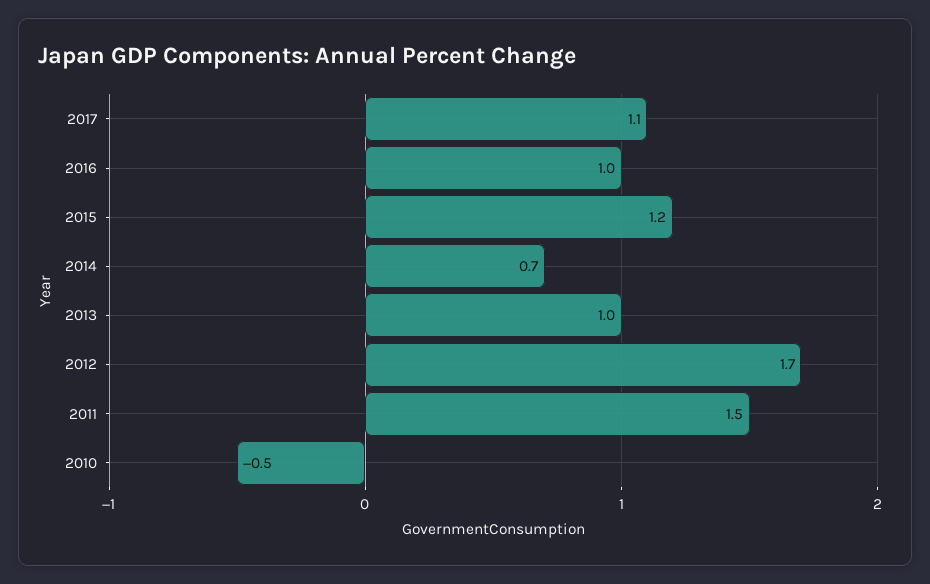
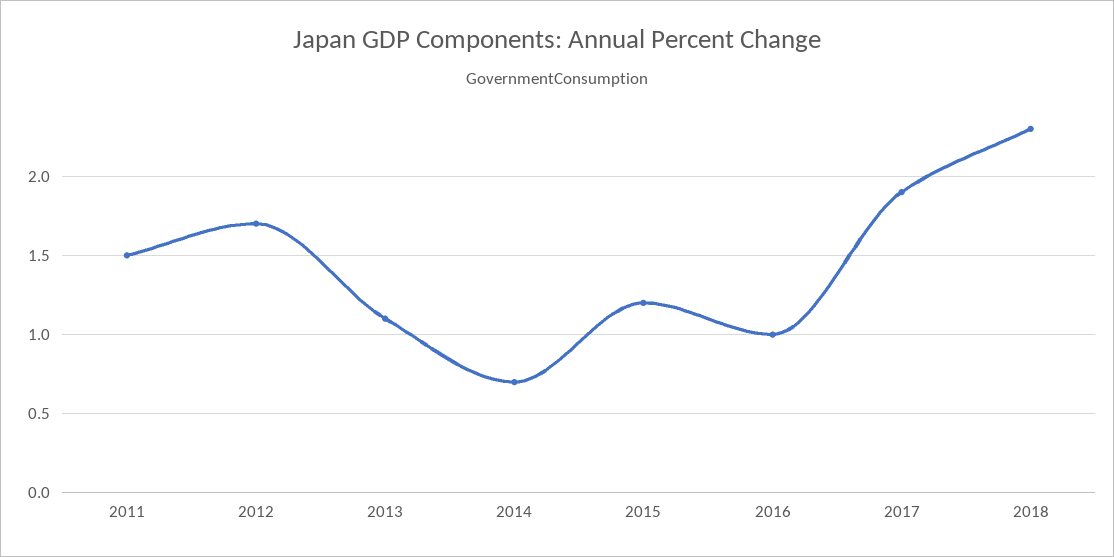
2017: 1.1 -> 1.9
2013: 1 -> 1.1
2010: -0.5 -> none
2018: none -> 2.3

